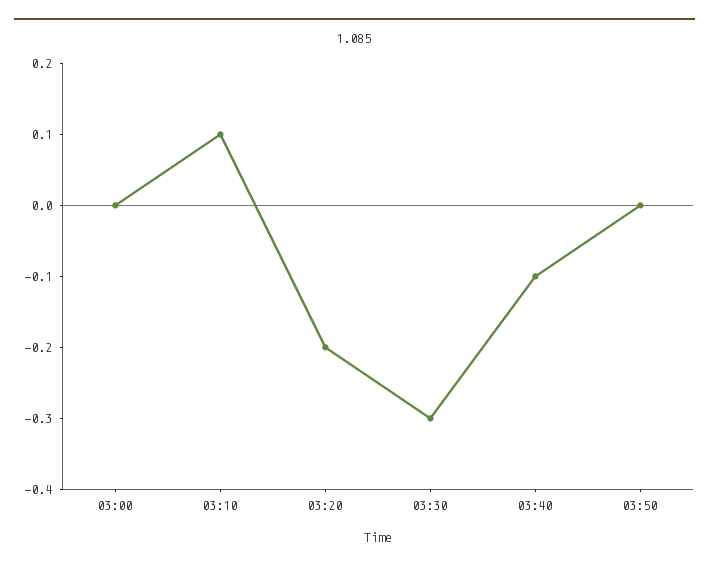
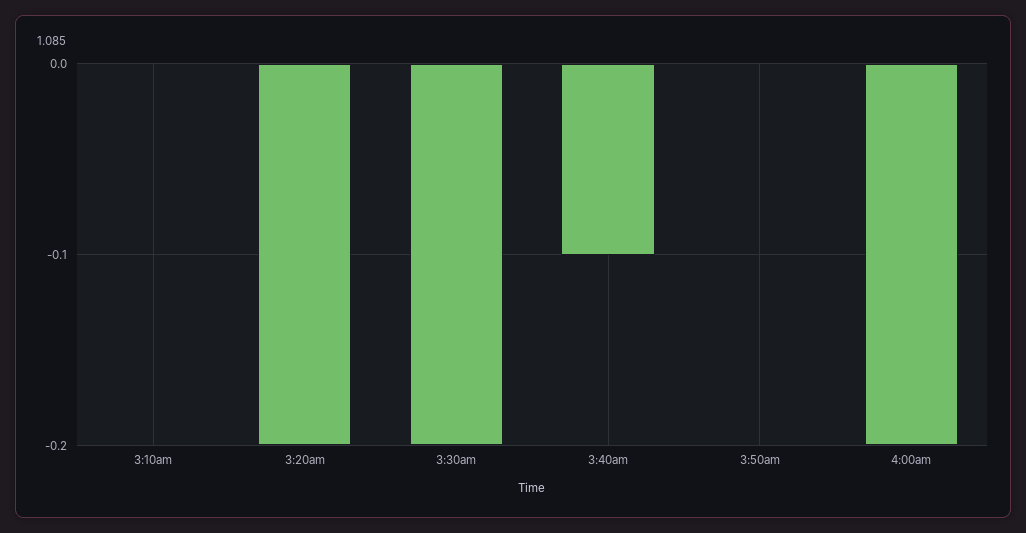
03:00: 0 -> none
03:10: 0.1 -> 0
03:30: -0.3 -> -0.2
4:00am: none -> -0.2

